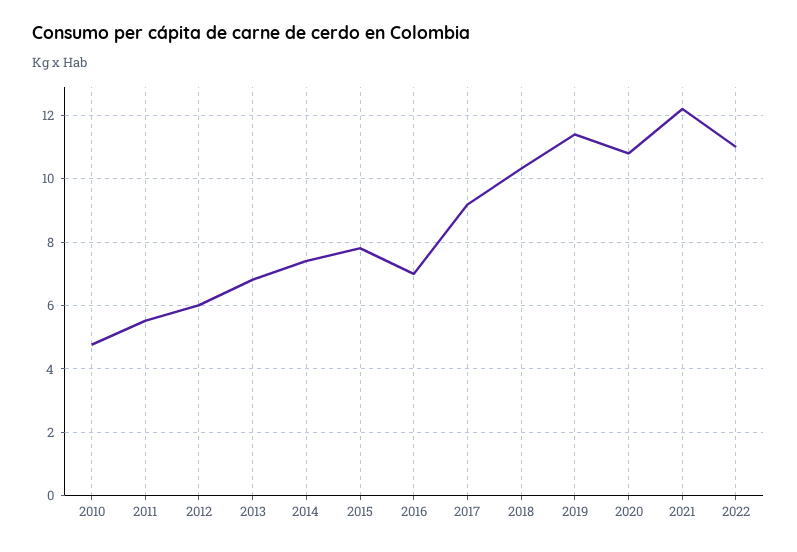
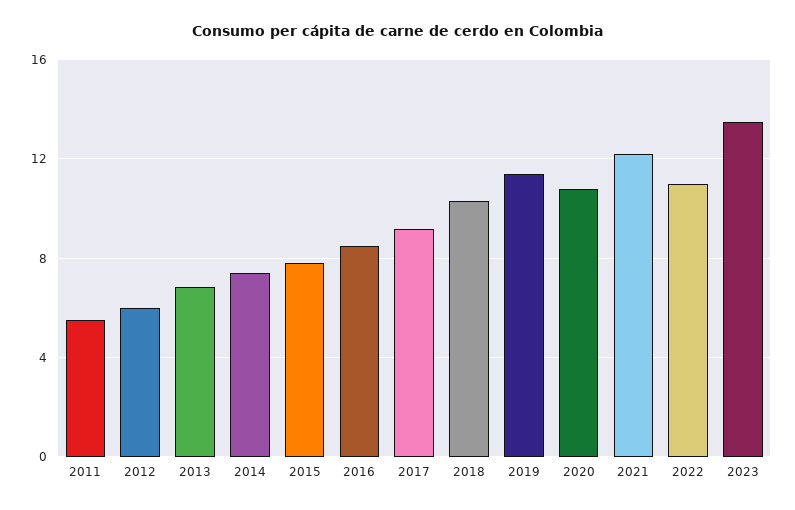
2010: 4.8 -> none
2016: 7 -> 8.5
2023: none -> 13.5

